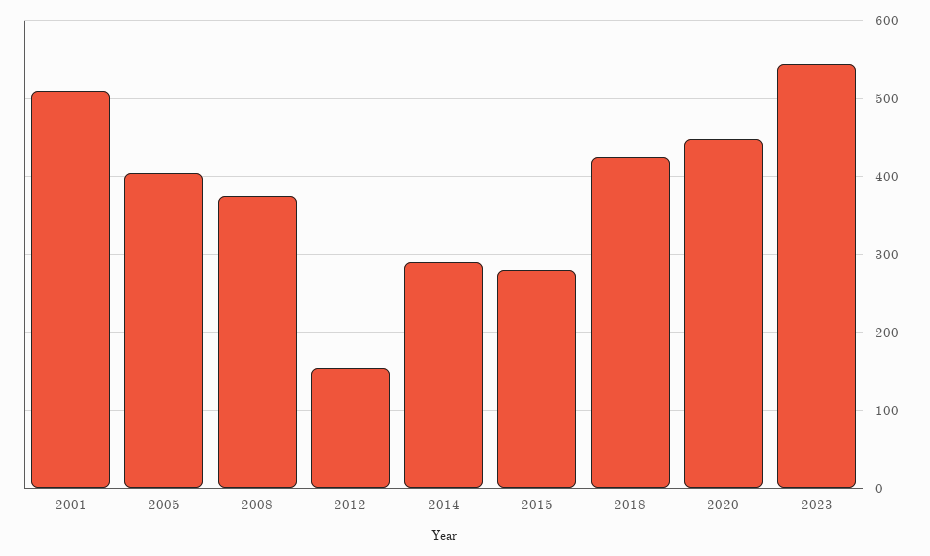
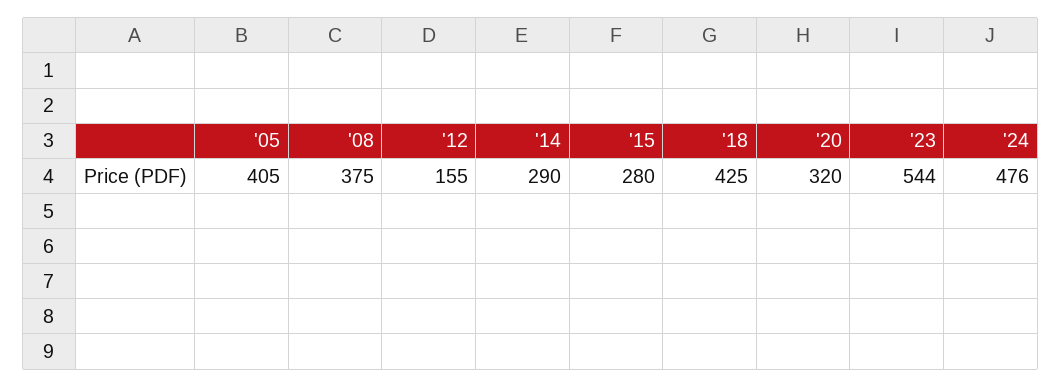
2001: 510 -> none
2020: 450 -> 320
'24: none -> 476

